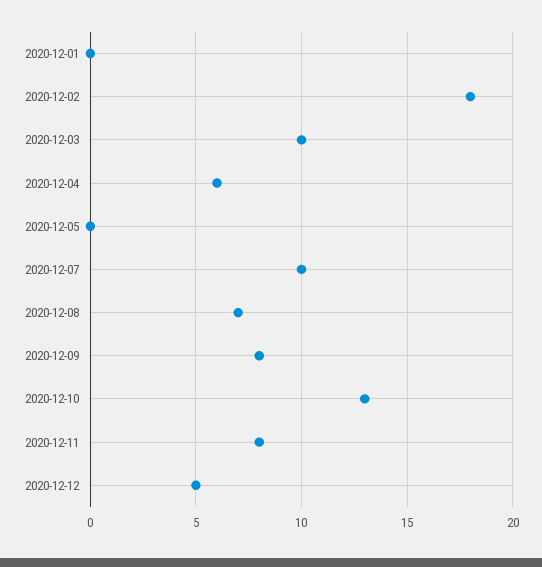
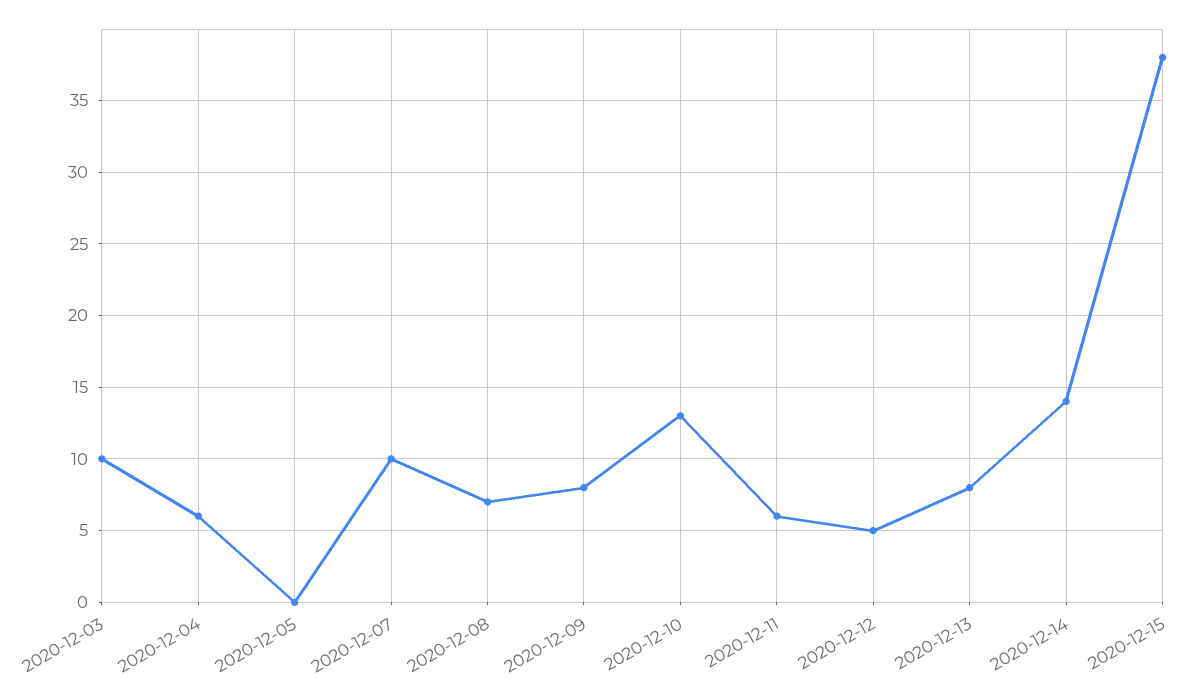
2020-12-01: 0 -> none
2020-12-02: 18 -> none
2020-12-11: 8 -> 6
2020-12-13: none -> 8
2020-12-14: none -> 14
2020-12-15: none -> 38

